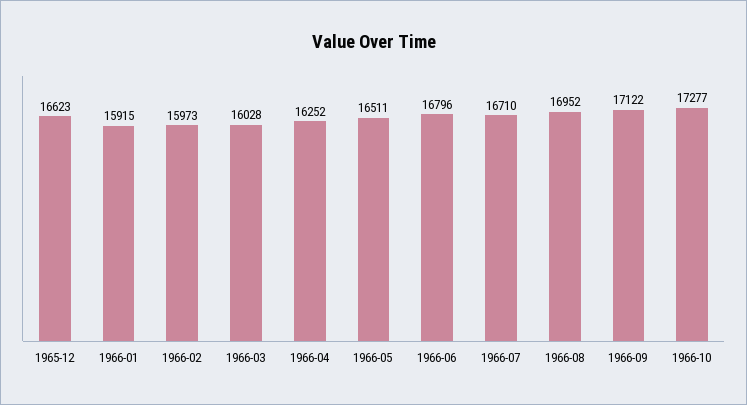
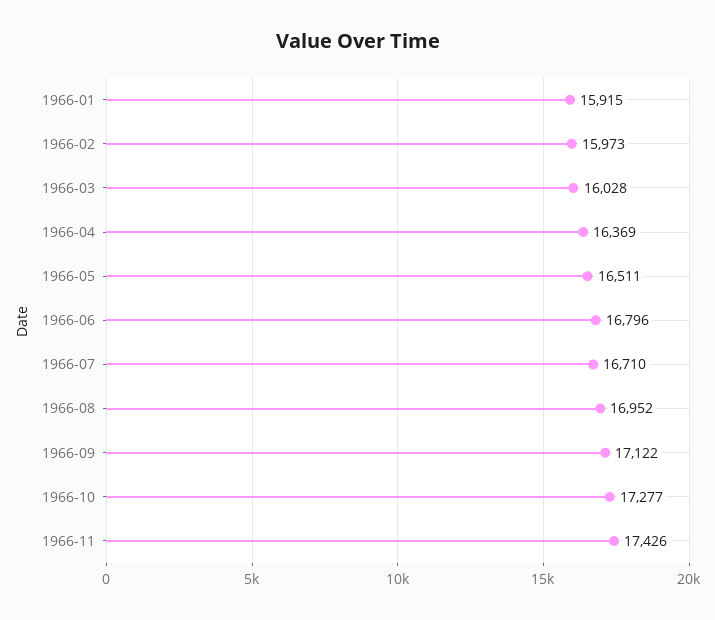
1965-12: 16623 -> none
1966-04: 16252 -> 16369
1966-11: none -> 17426

